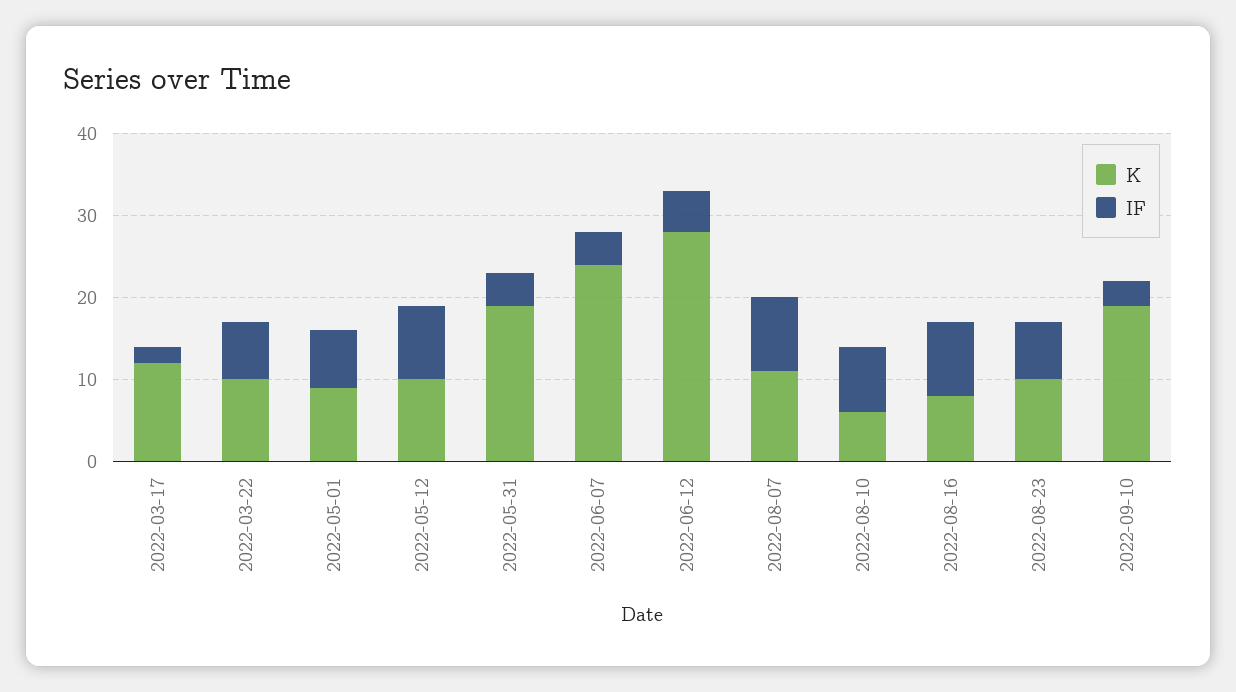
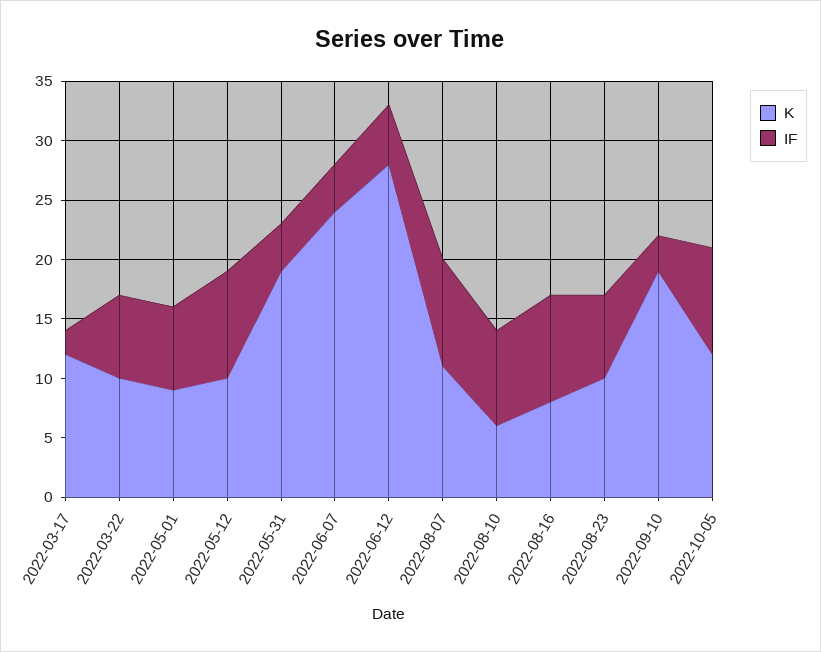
K, 2022-10-05: none -> 12
IF, 2022-10-05: none -> 9

